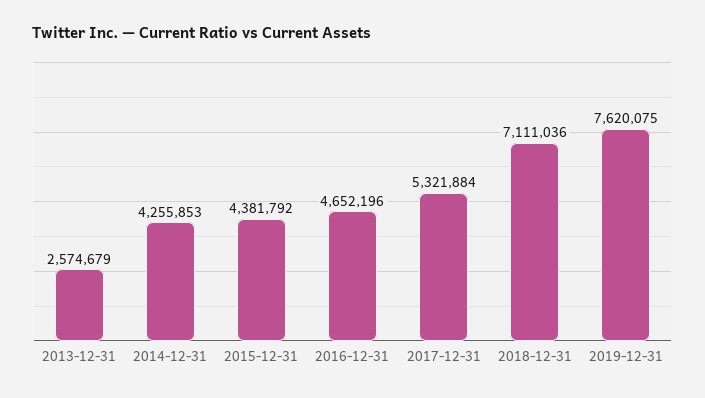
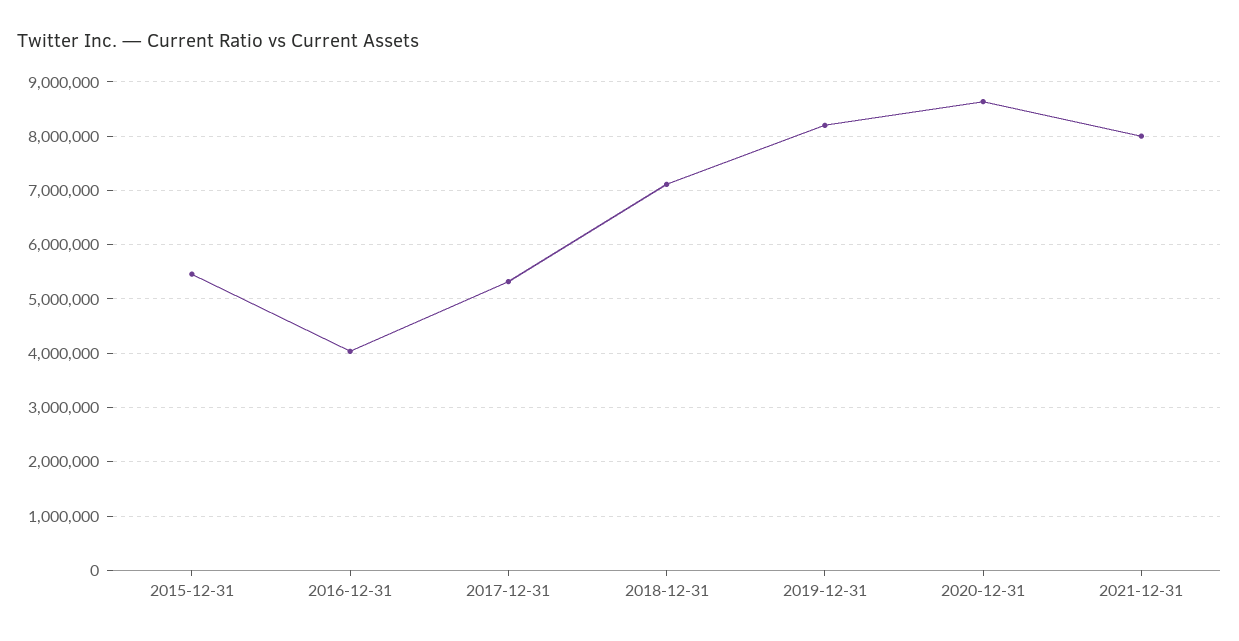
2013-12-31: 2574679 -> none
2014-12-31: 4255853 -> none
2015-12-31: 4381792 -> 5400000
2016-12-31: 4652196 -> 4000000
2019-12-31: 7620075 -> 8200000
2020-12-31: none -> 8600000
2021-12-31: none -> 8000000

